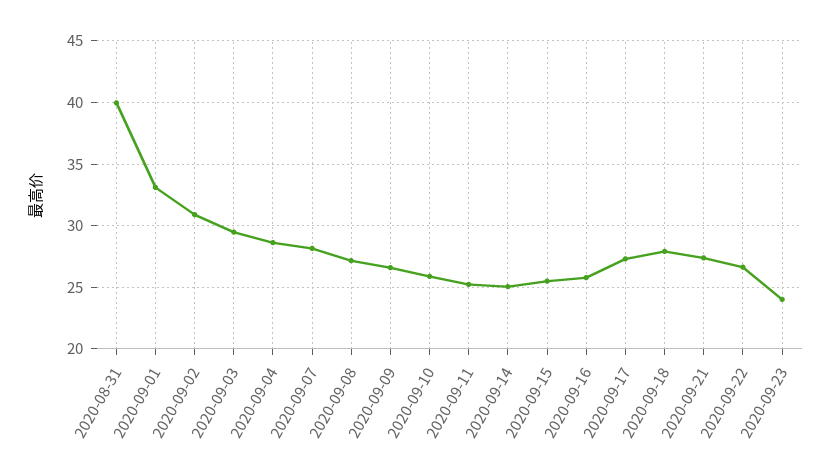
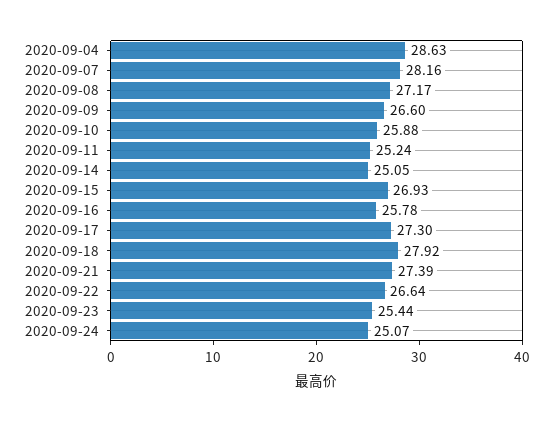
2020-08-31: 40 -> none
2020-09-01: 33 -> none
2020-09-02: 31 -> none
2020-09-03: 29.5 -> none
2020-09-15: 25.5 -> 26.93
2020-09-23: 24 -> 25.44
2020-09-24: none -> 25.07

